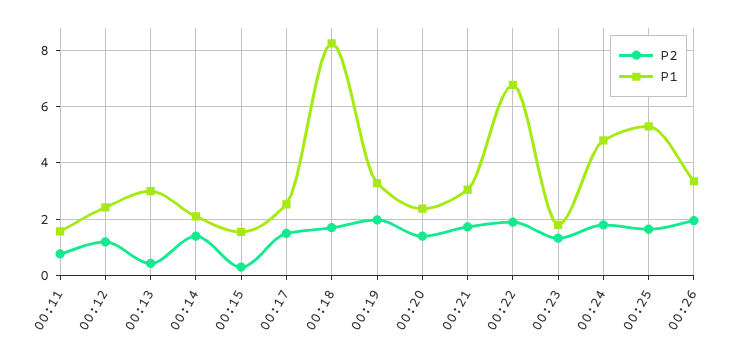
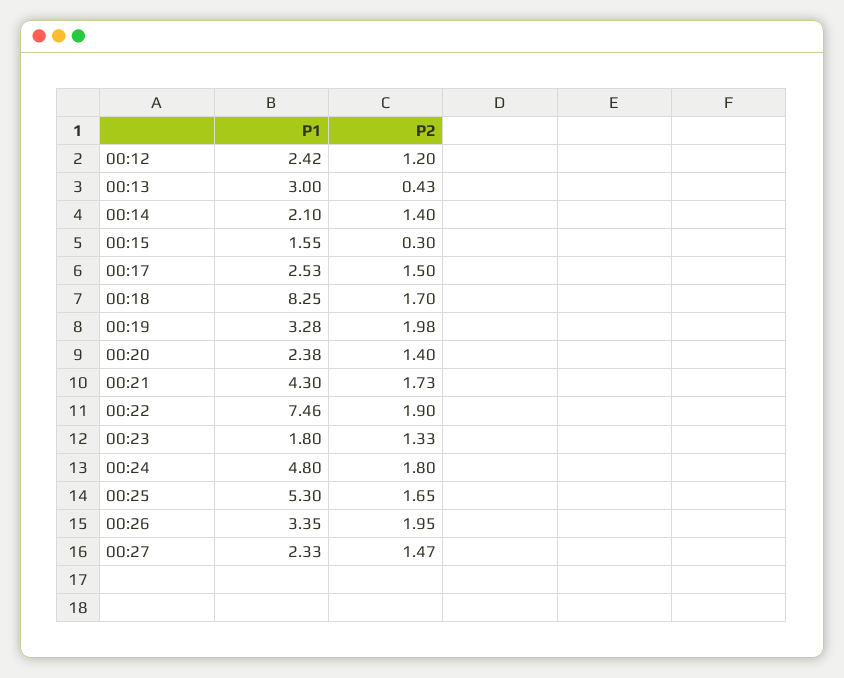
P2, 00:11: 0.75 -> none
P1, 00:11: 1.5 -> none
P1, 00:21: 3 -> 4.3
P1, 00:22: 6.75 -> 7.46
P1, 00:27: none -> 2.33
P2, 00:27: none -> 1.47

